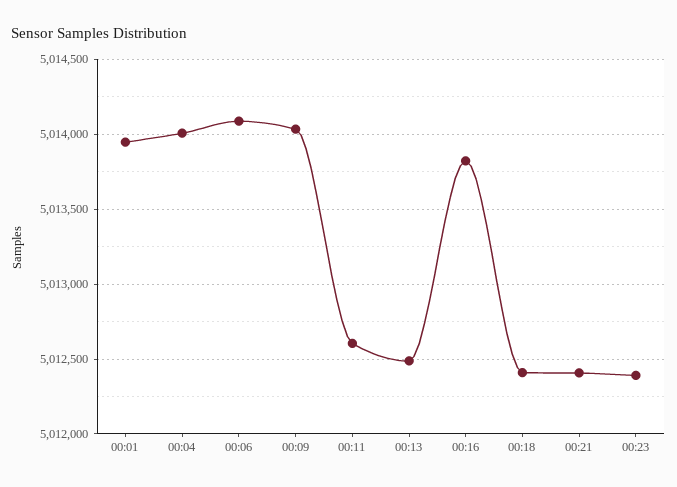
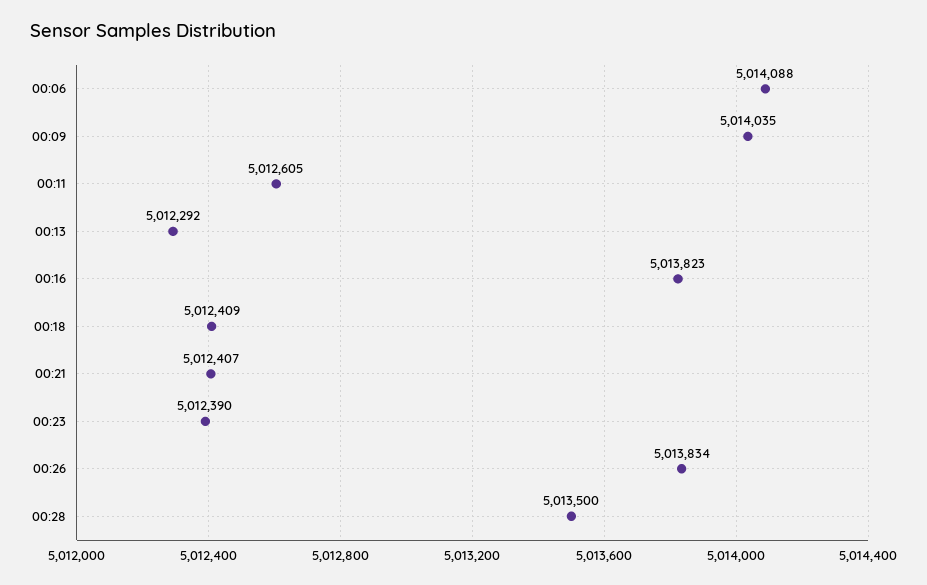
00:01: 5013950 -> none
00:04: 5014000 -> none
00:13: 5012500 -> 5012292
00:26: none -> 5013834
00:28: none -> 5013500

